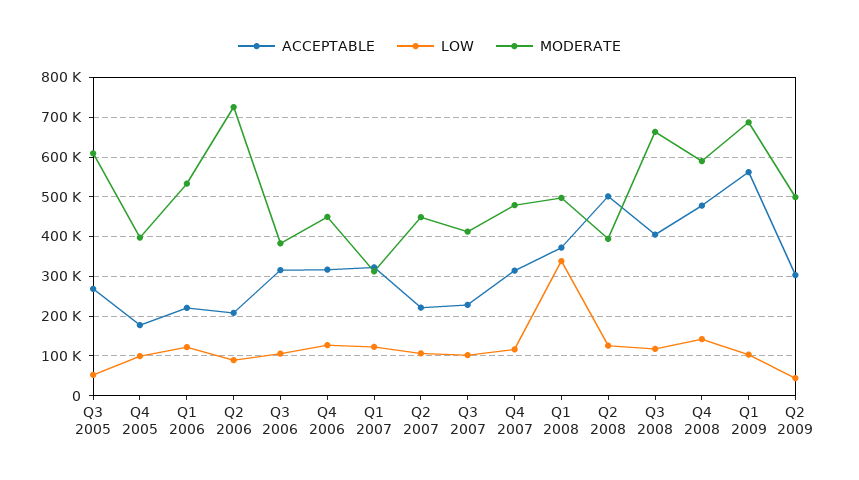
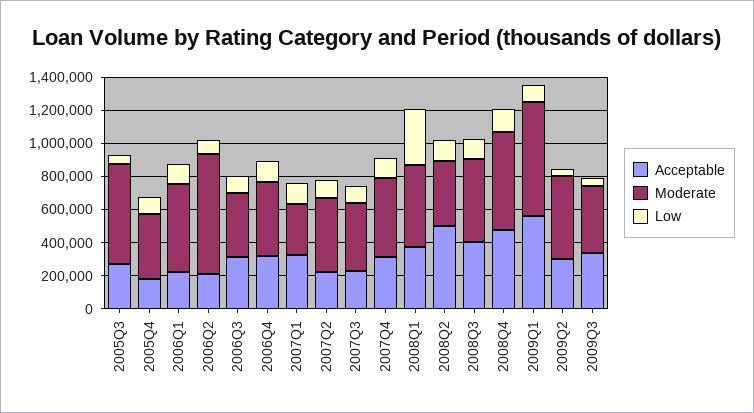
MODERATE, Q3 2008: 660000 -> 500000
ACCEPTABLE, 2009Q3: none -> 350000
MODERATE, 2009Q3: none -> 400000
LOW, 2009Q3: none -> 50000

